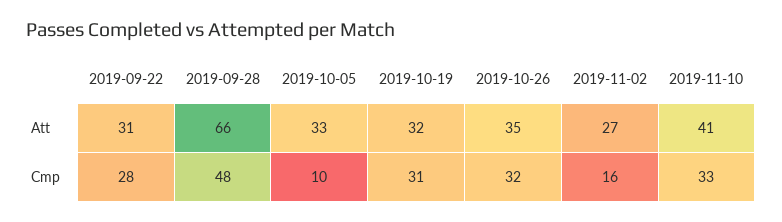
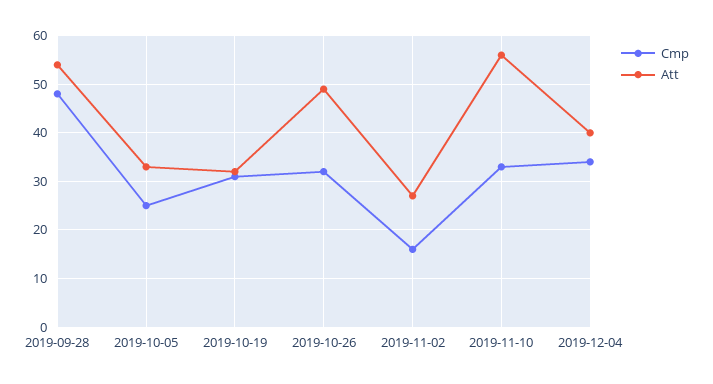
Att, 2019-09-22: 31 -> none
Att, 2019-09-28: 66 -> 55
Att, 2019-10-26: 35 -> 50
Att, 2019-11-10: 41 -> 55
Cmp, 2019-09-22: 28 -> none
Cmp, 2019-10-05: 10 -> 25
Cmp, 2019-12-04: none -> 35
Att, 2019-12-04: none -> 40

